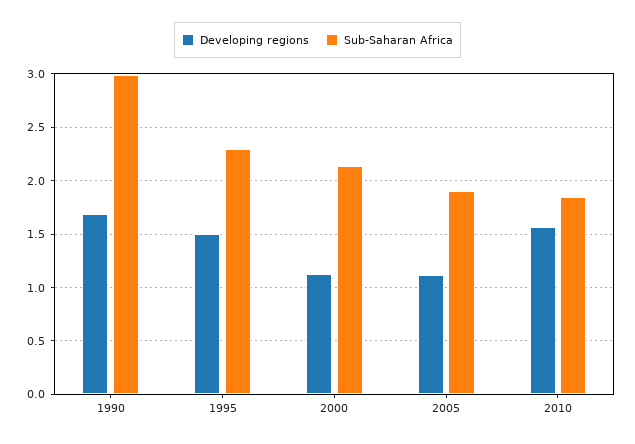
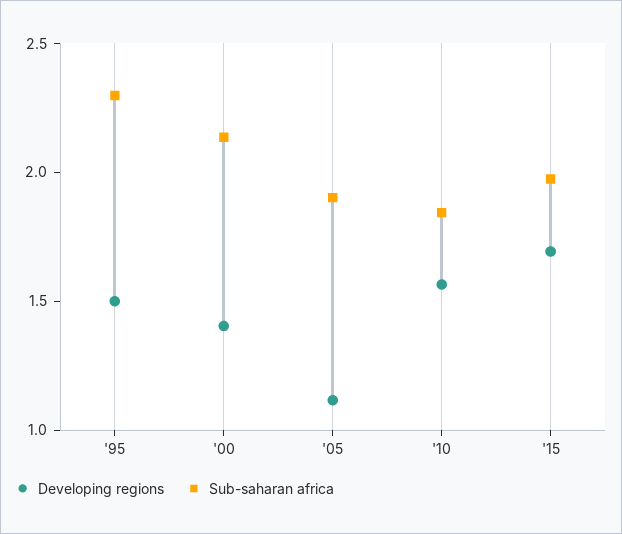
Developing regions, 1990: 1.7 -> none
Sub-Saharan Africa, 1990: 3 -> none
Developing regions, 2000: 1.1 -> 1.4
Developing regions, '15: none -> 1.7
Sub-Saharan Africa, '15: none -> 2

